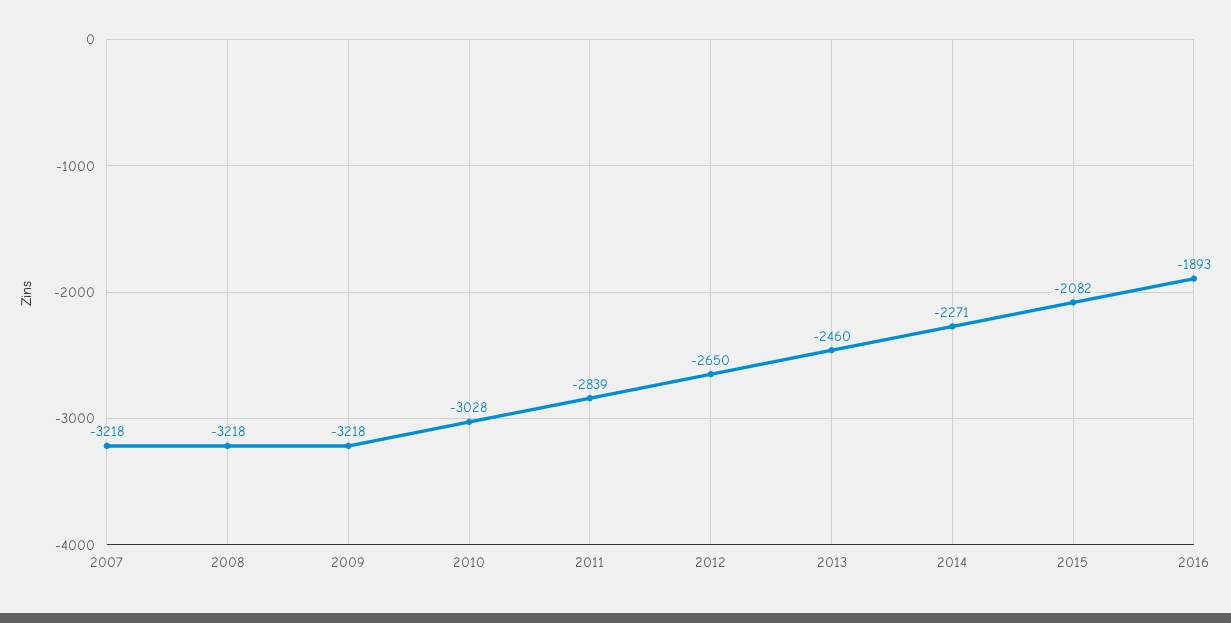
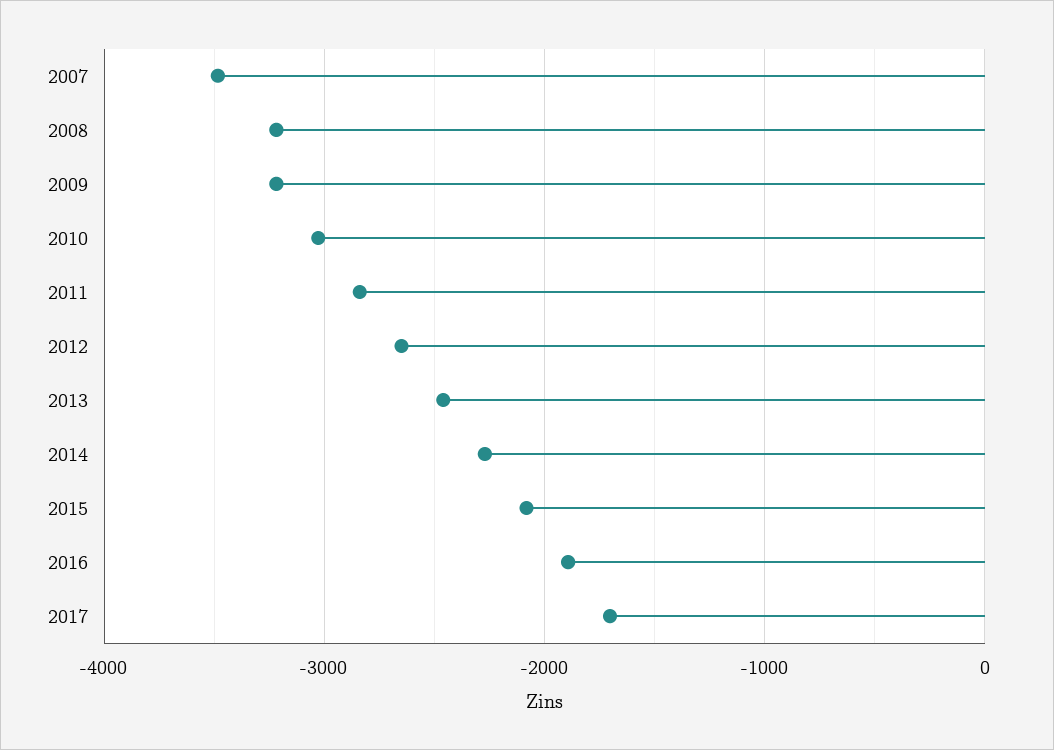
2007: -3218 -> -3500
2017: none -> -1700

